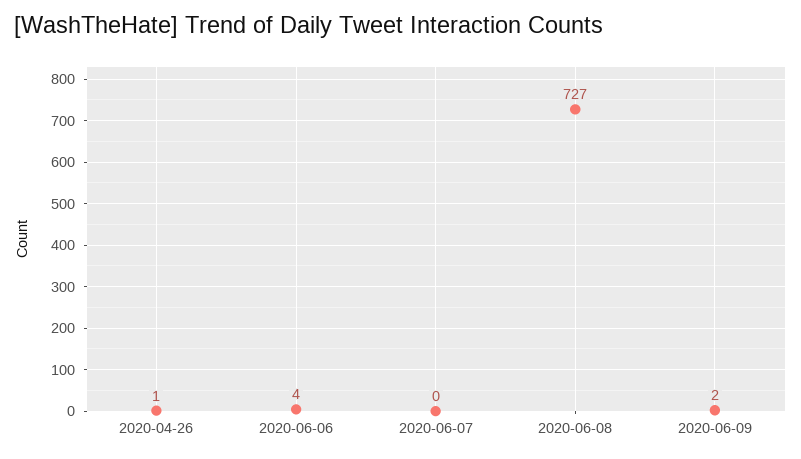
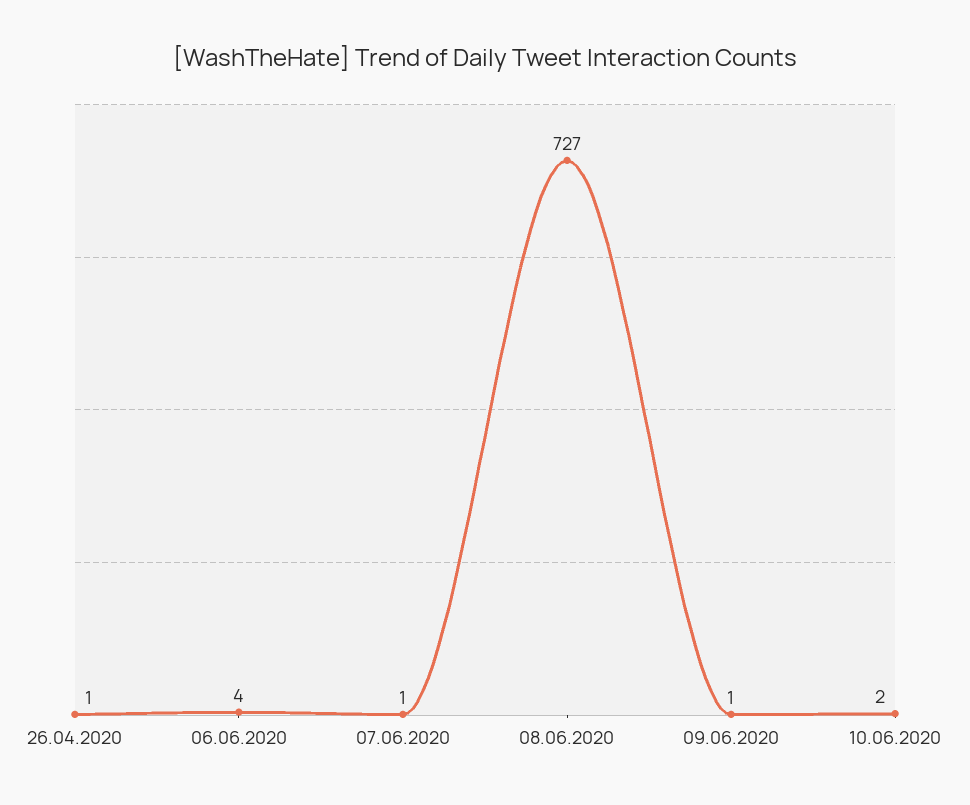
2020-06-07: 0 -> 1
2020-06-09: 2 -> 1
10.06.2020: none -> 2

